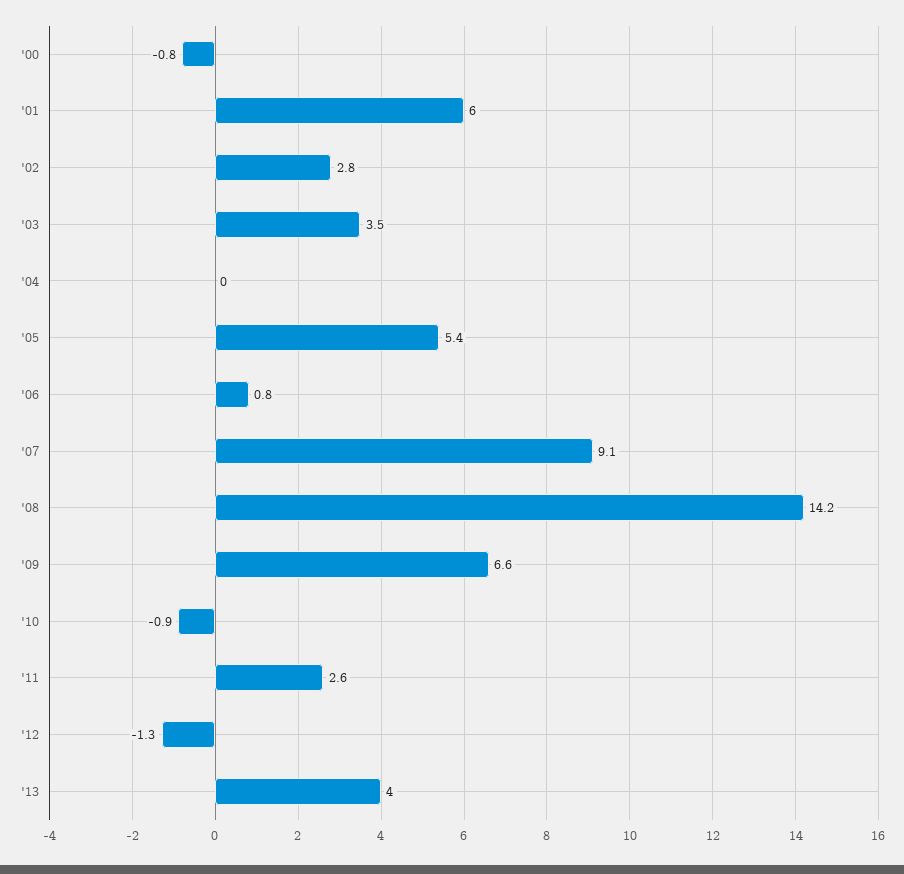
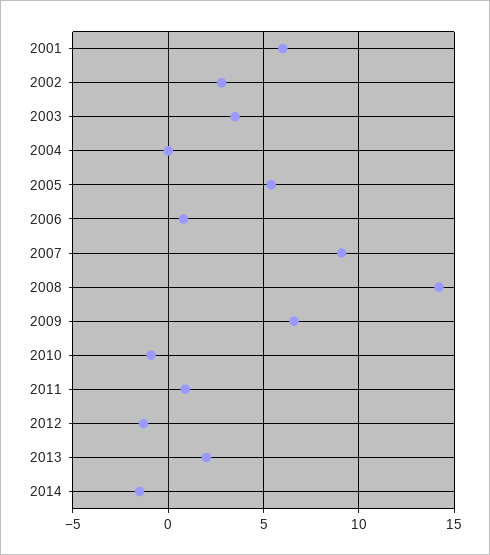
'00: -0.8 -> none
'11: 2.6 -> 1
'13: 4 -> 2
2014: none -> -1.5

